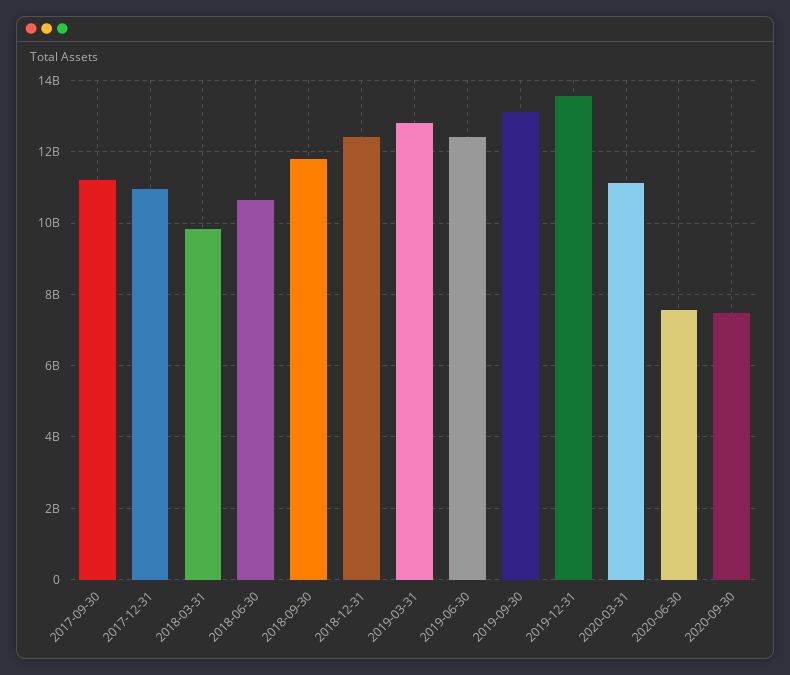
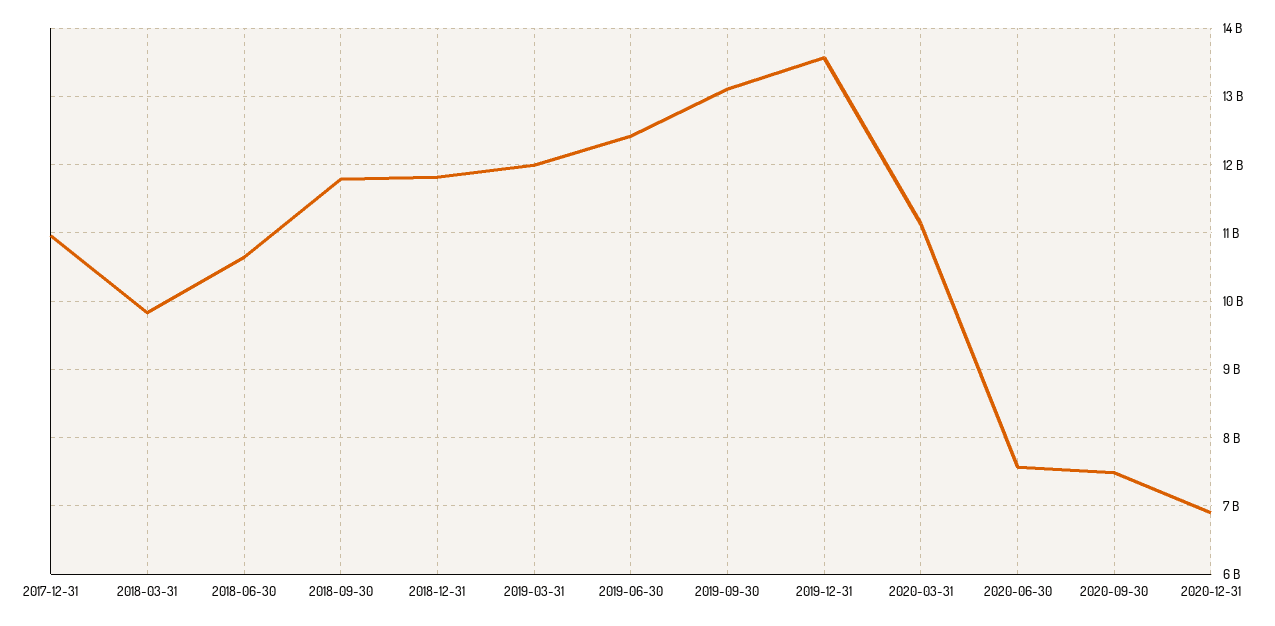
2017-09-30: 11200000000 -> none
2018-12-31: 12400000000 -> 11800000000
2019-03-31: 12800000000 -> 12000000000
2020-12-31: none -> 6900000000

